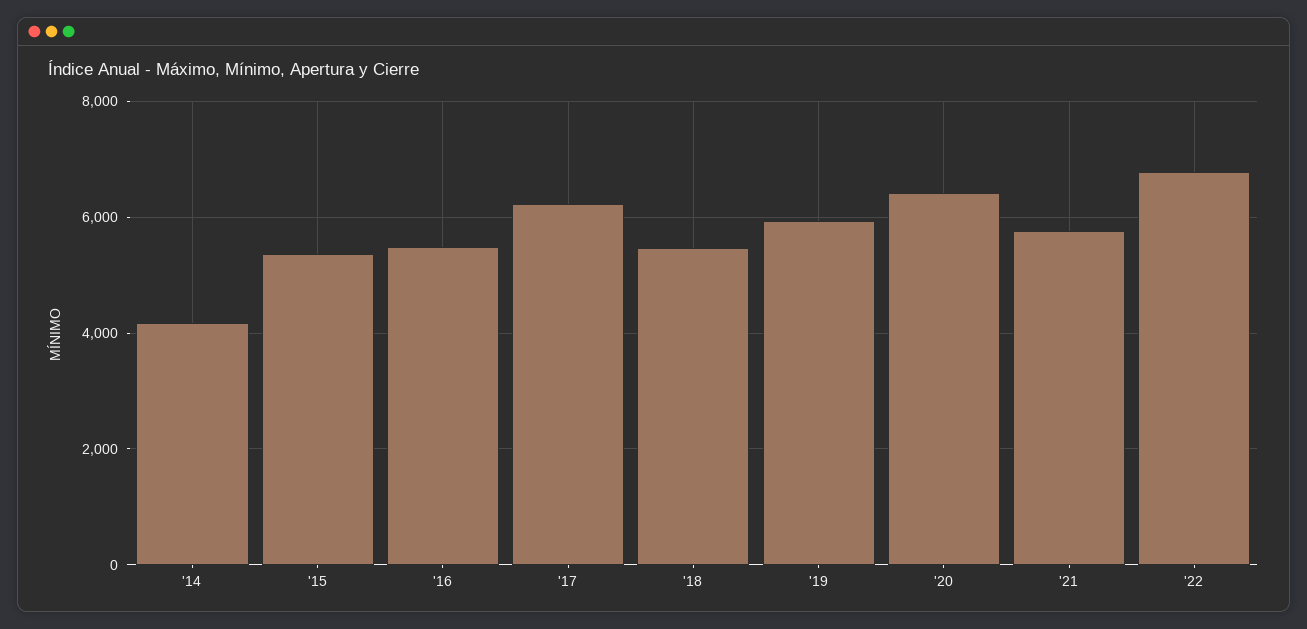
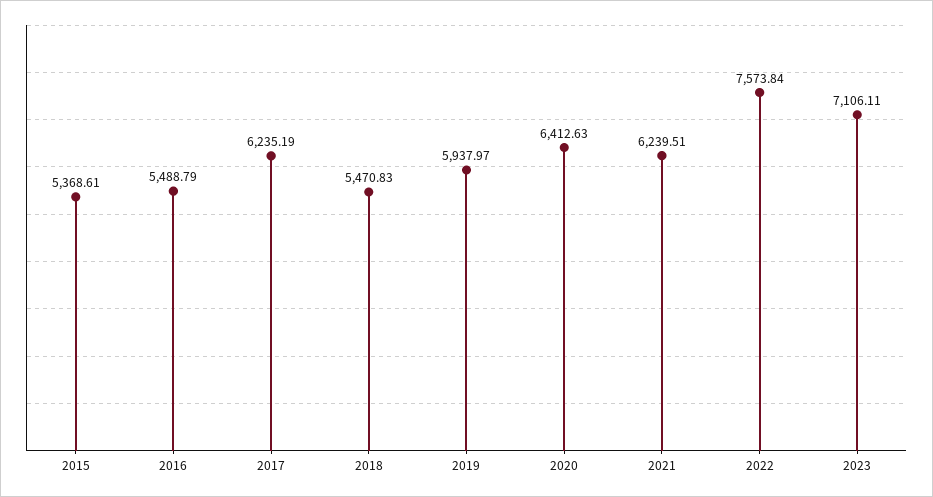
'14: 4200 -> none
'21: 5800 -> 6239.51
'22: 6800 -> 7573.84
2023: none -> 7106.11

